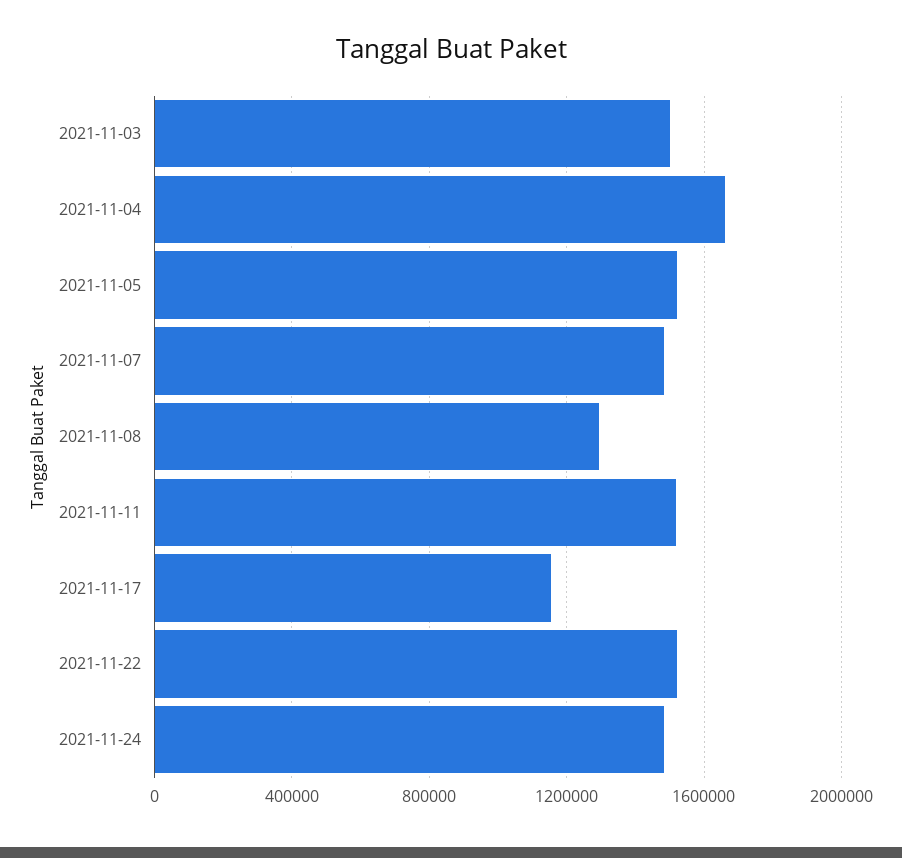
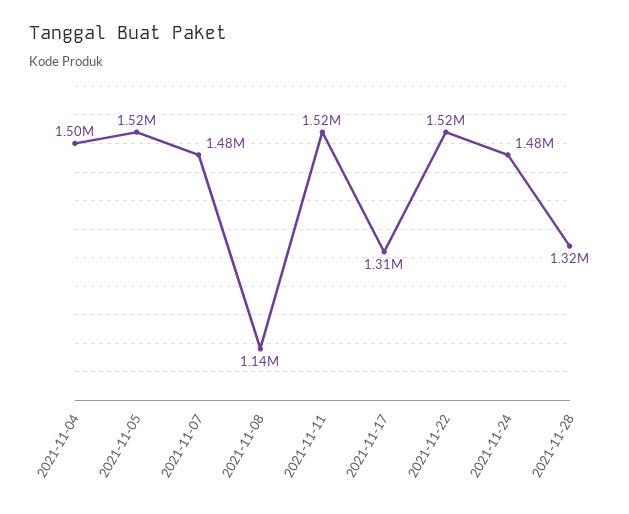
2021-11-03: 1500000 -> none
2021-11-04: 1650000 -> 1500000
2021-11-08: 1300000 -> 1140000
2021-11-17: 1150000 -> 1310000
2021-11-28: none -> 1320000

